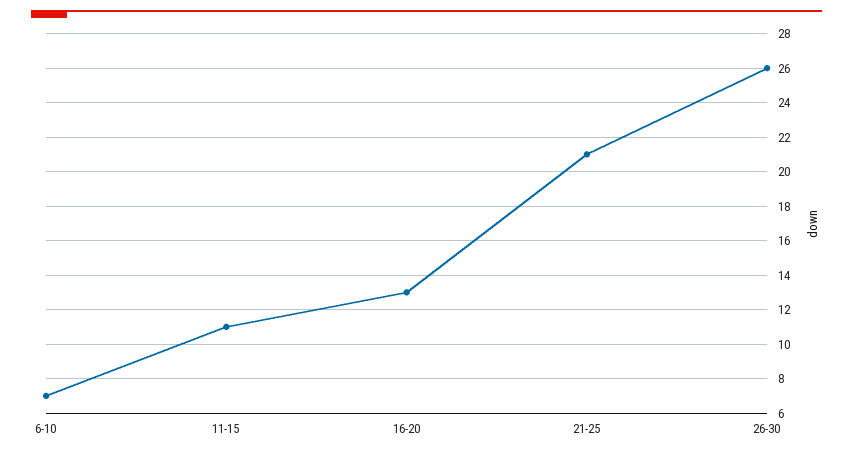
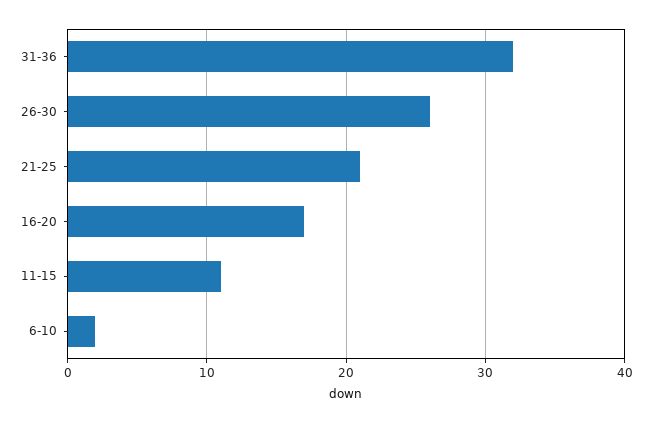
6-10: 7 -> 2
16-20: 13 -> 17
31-36: none -> 32

